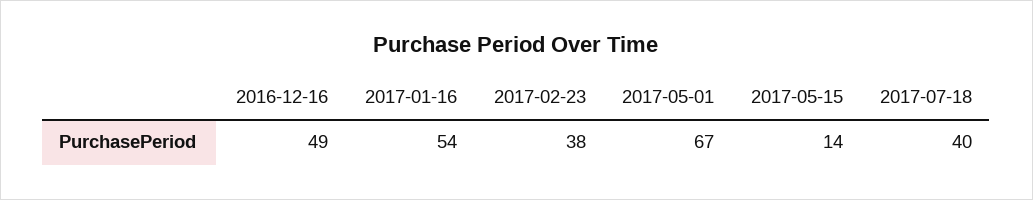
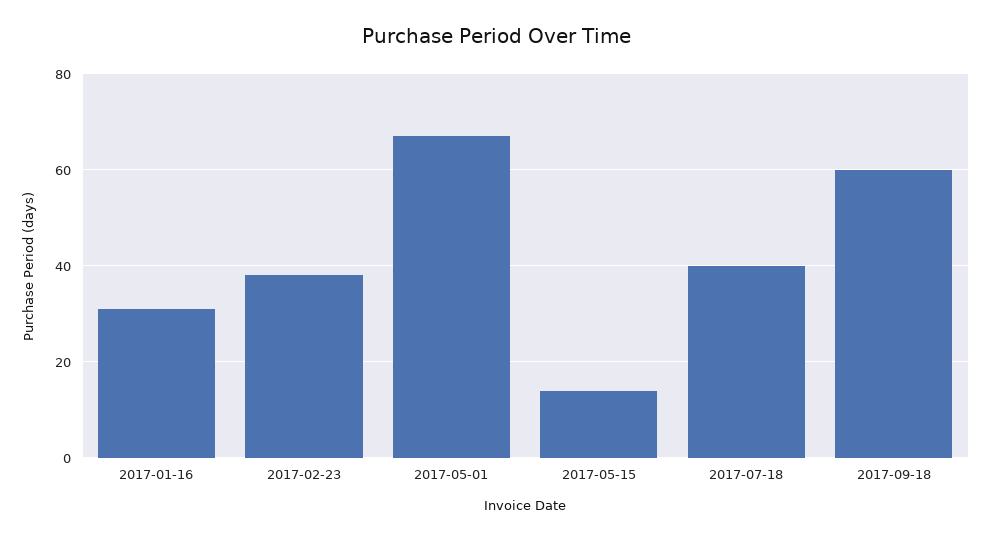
2016-12-16: 49 -> none
2017-01-16: 54 -> 30
2017-09-18: none -> 60

